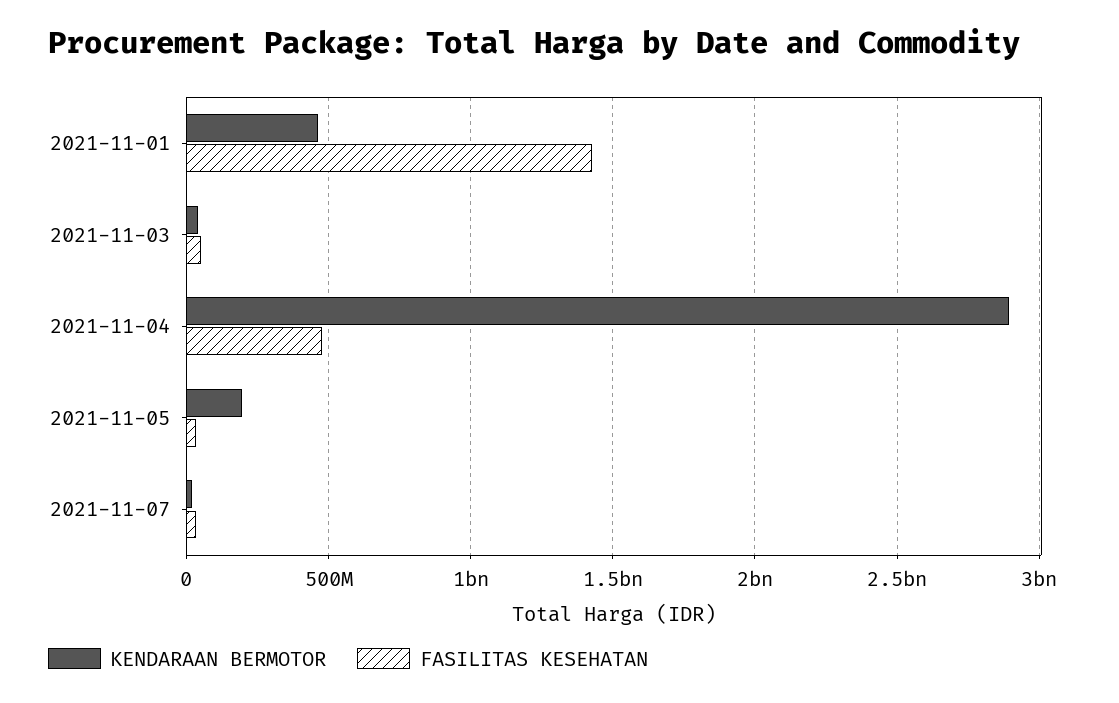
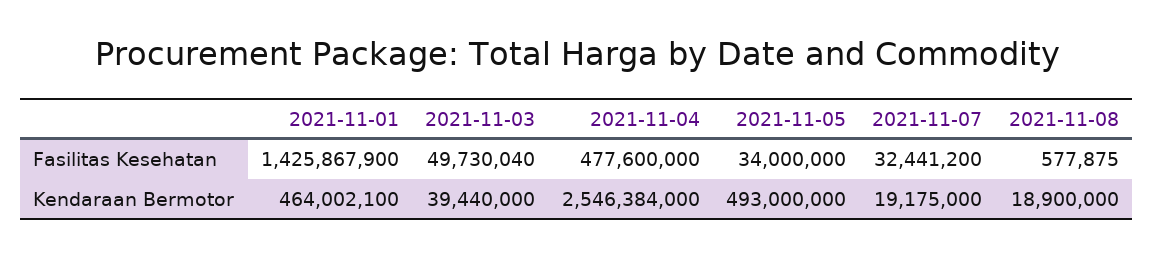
KENDARAAN BERMOTOR, 2021-11-04: 2900000000 -> 2546384000
KENDARAAN BERMOTOR, 2021-11-05: 200000000 -> 493000000
FASILITAS KESEHATAN, 2021-11-08: none -> 577875
KENDARAAN BERMOTOR, 2021-11-08: none -> 18900000

